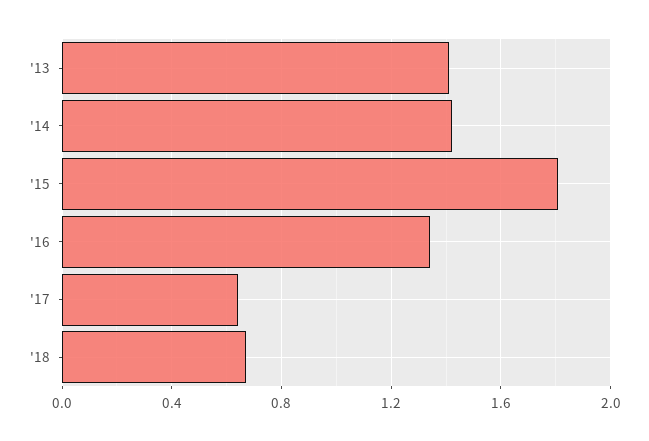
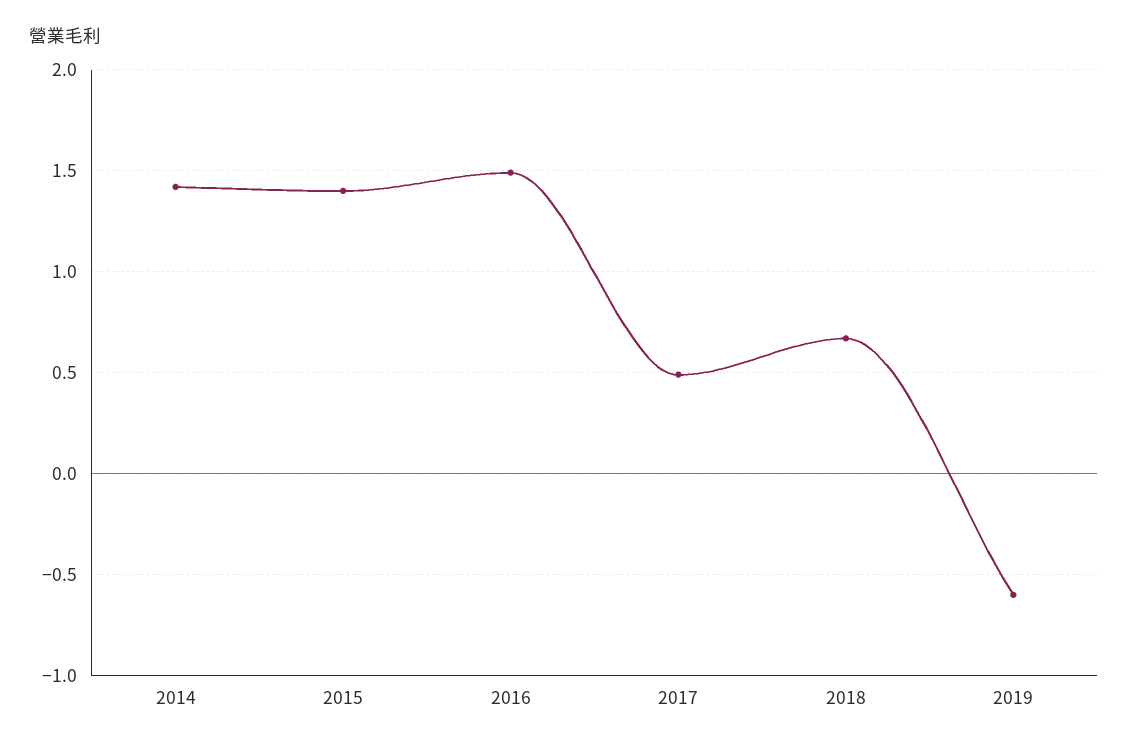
'13: 1.4 -> none
'15: 1.8 -> 1.4
'16: 1.35 -> 1.5
'17: 0.65 -> 0.5
2019: none -> -0.6

